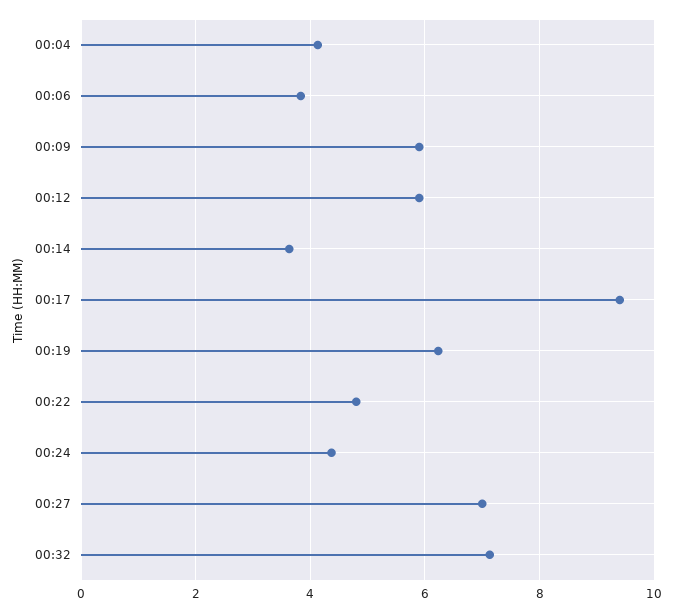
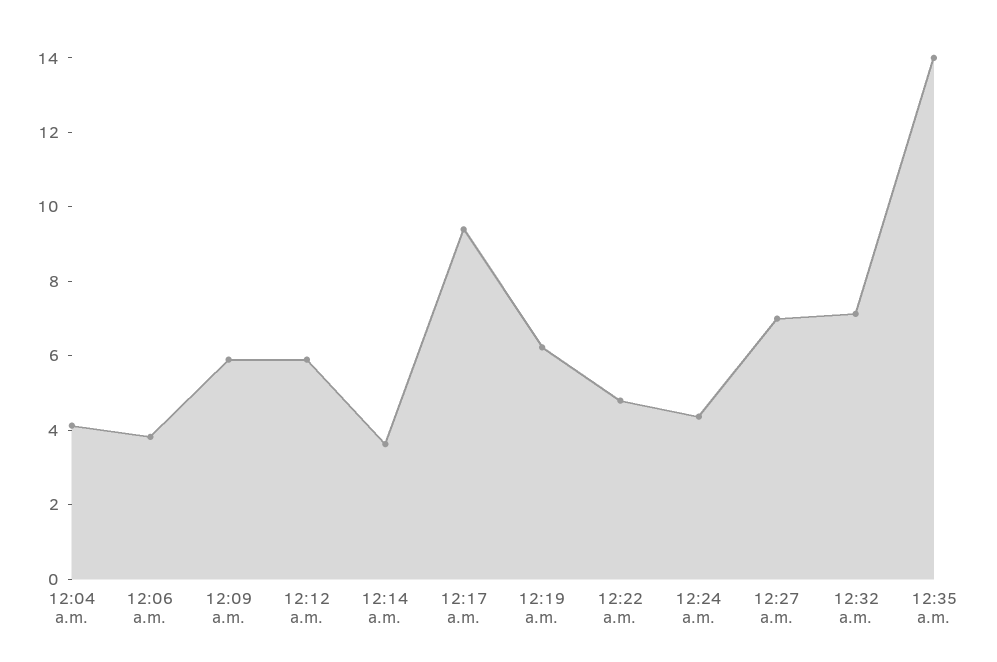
12:35 a.m.: none -> 14

